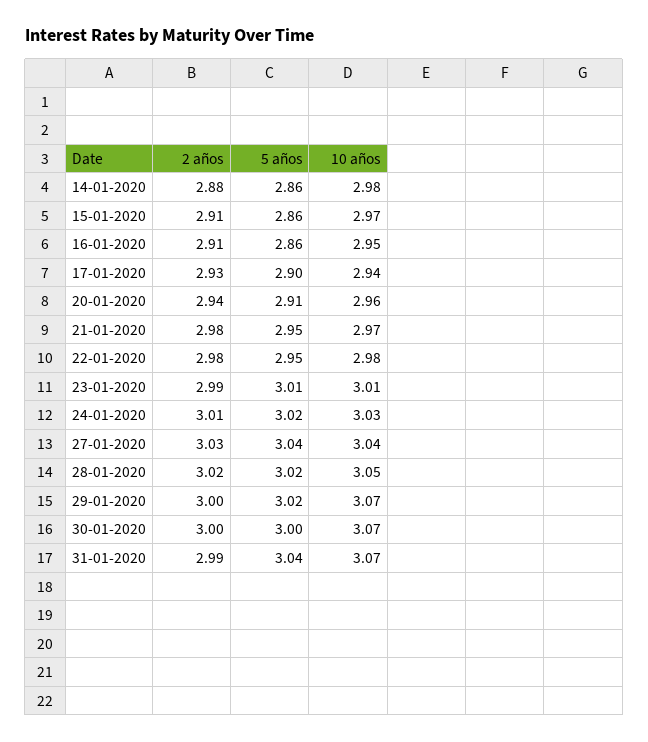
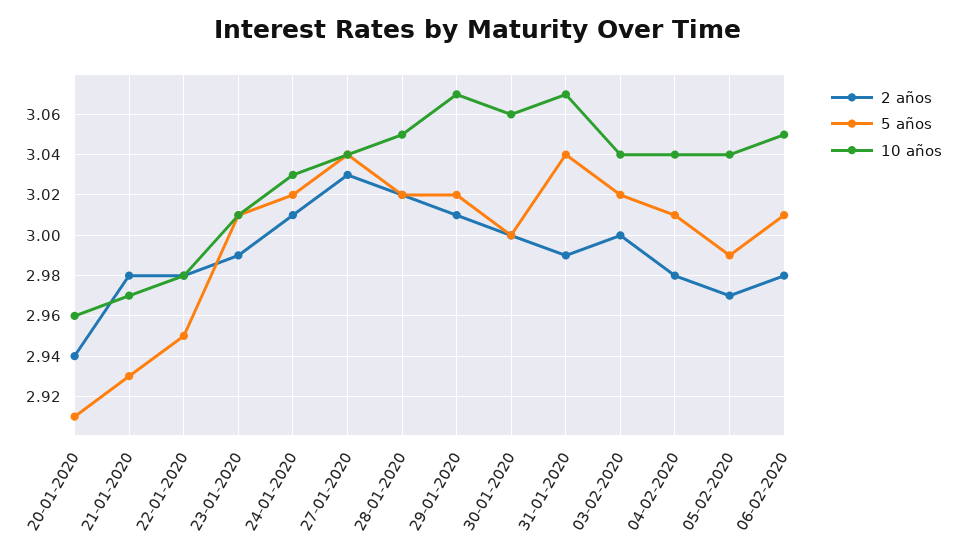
2 años, 14-01-2020: 2.88 -> none
5 años, 14-01-2020: 2.86 -> none
10 años, 14-01-2020: 2.98 -> none
2 años, 15-01-2020: 2.91 -> none
5 años, 15-01-2020: 2.86 -> none
10 años, 15-01-2020: 2.97 -> none
2 años, 16-01-2020: 2.91 -> none
5 años, 16-01-2020: 2.86 -> none
10 años, 16-01-2020: 2.95 -> none
2 años, 17-01-2020: 2.93 -> none
5 años, 17-01-2020: 2.9 -> none
10 años, 17-01-2020: 2.94 -> none
5 años, 21-01-2020: 2.95 -> 2.93
2 años, 29-01-2020: 3 -> 3.01
10 años, 30-01-2020: 3.07 -> 3.06
2 años, 03-02-2020: none -> 3
5 años, 03-02-2020: none -> 3.02
10 años, 03-02-2020: none -> 3.04
2 años, 04-02-2020: none -> 2.98
5 años, 04-02-2020: none -> 3.01
10 años, 04-02-2020: none -> 3.04
2 años, 05-02-2020: none -> 2.97
5 años, 05-02-2020: none -> 2.99
10 años, 05-02-2020: none -> 3.04
2 años, 06-02-2020: none -> 2.98
5 años, 06-02-2020: none -> 3.01
10 años, 06-02-2020: none -> 3.05

